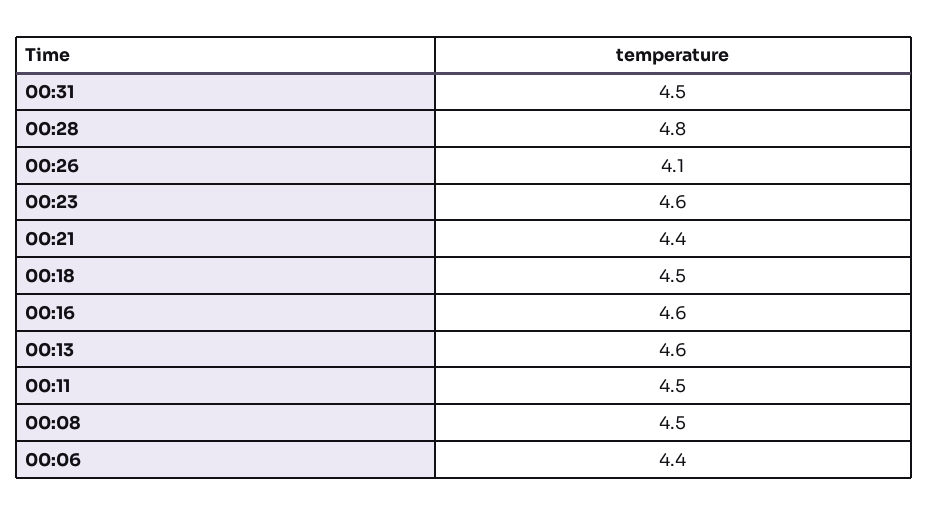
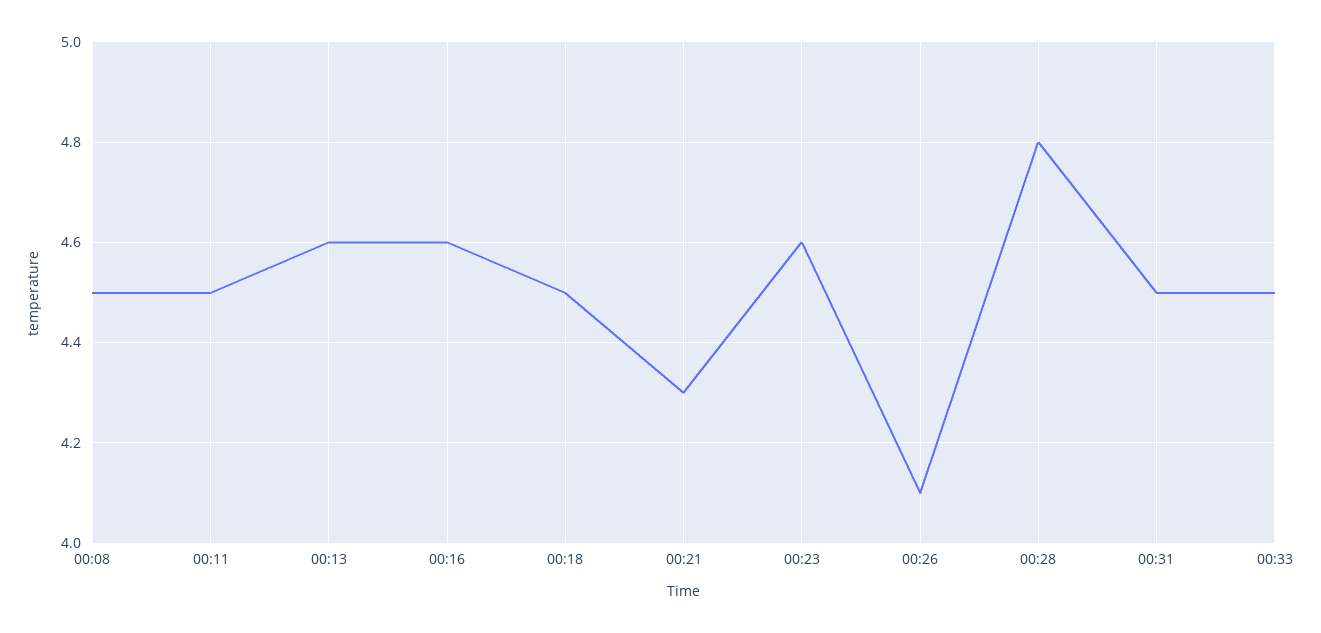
00:21: 4.4 -> 4.3
00:06: 4.4 -> none
00:33: none -> 4.5

